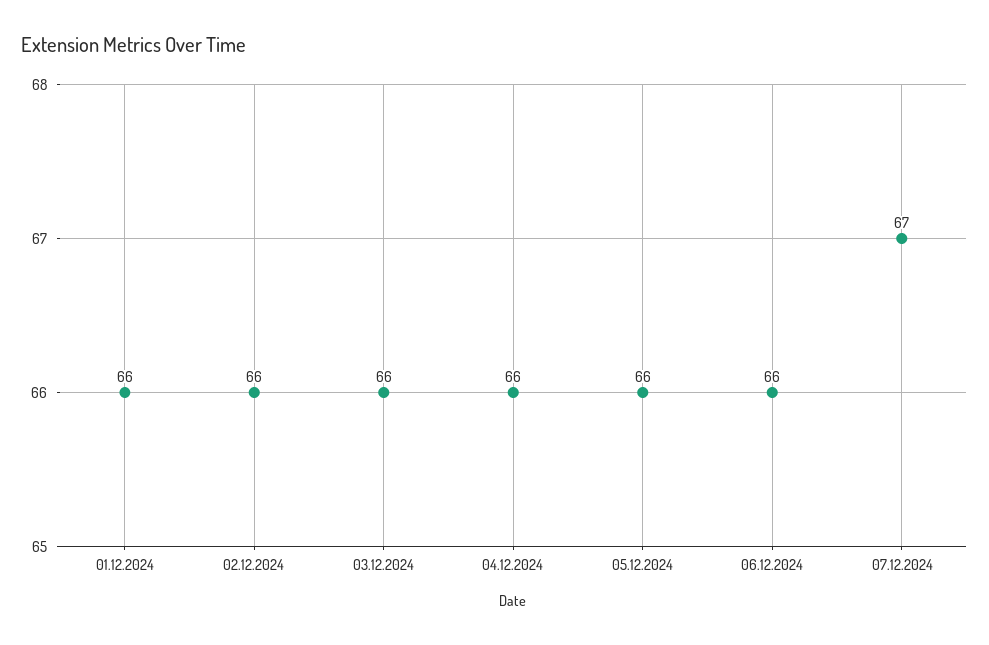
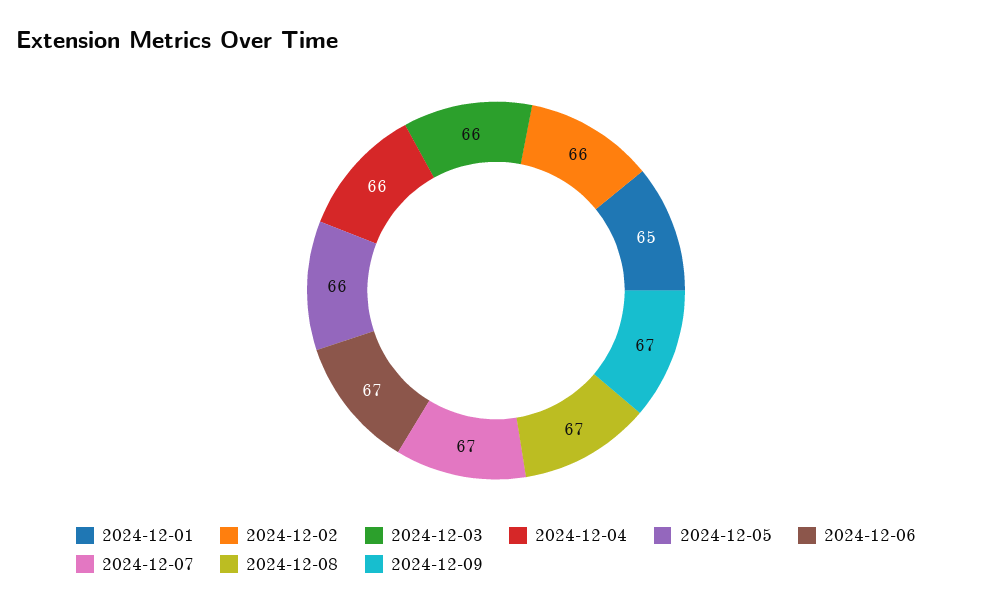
01.12.2024: 66 -> 65
06.12.2024: 66 -> 67
2024-12-08: none -> 67
2024-12-09: none -> 67

